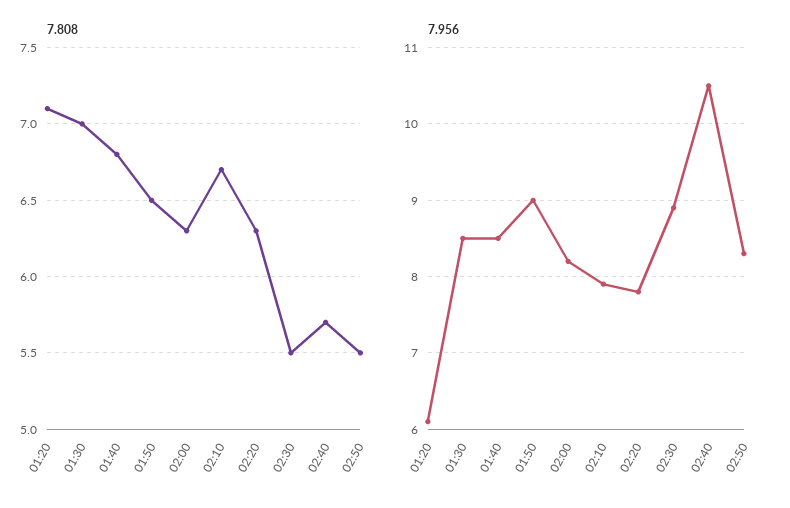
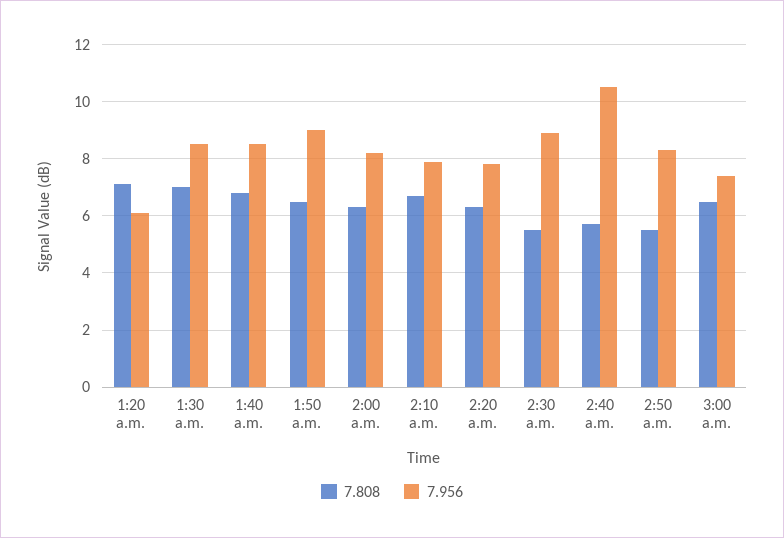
7.808, 3:00 a.m.: none -> 6.5
7.956, 3:00 a.m.: none -> 7.5

